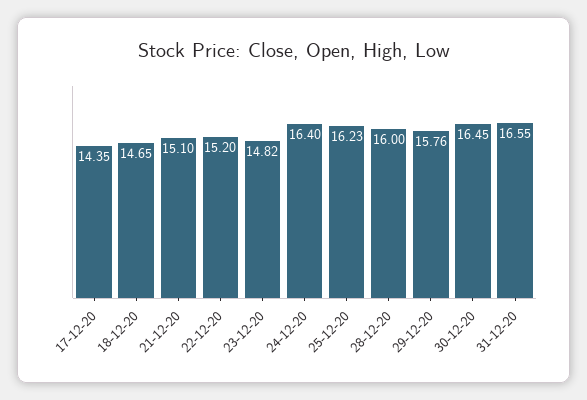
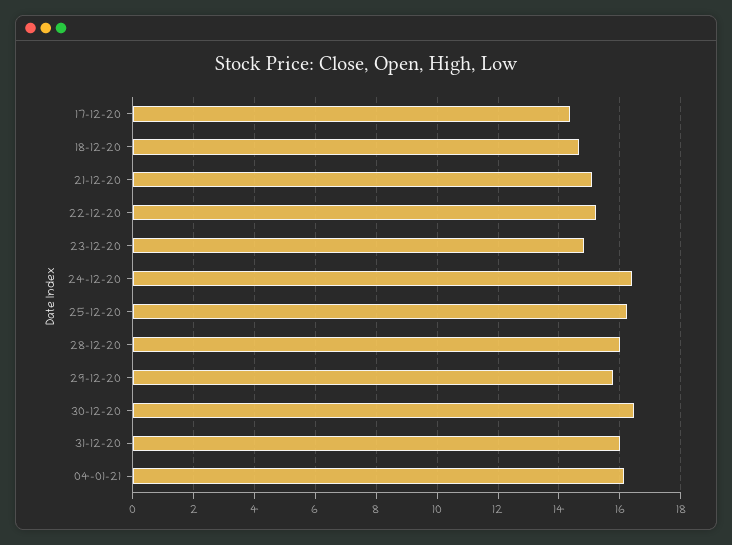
31-12-20: 16.55 -> 16
04-01-21: none -> 16.2

